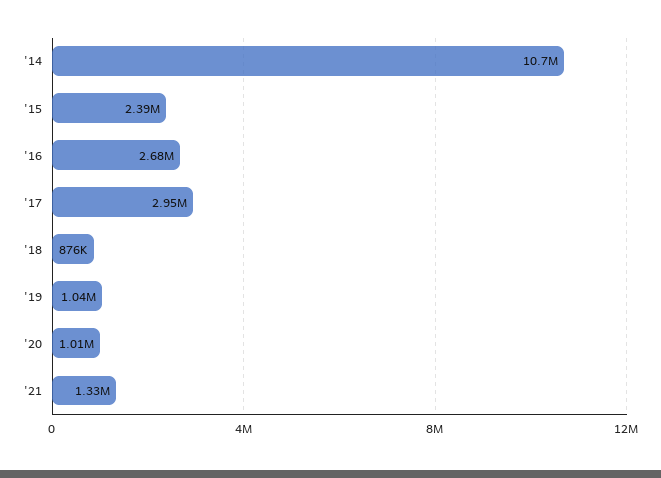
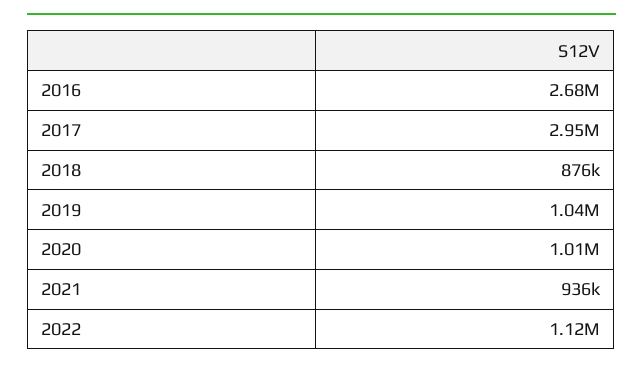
'14: 10700000 -> none
'15: 2390000 -> none
'21: 1330000 -> 936000
2022: none -> 1120000

